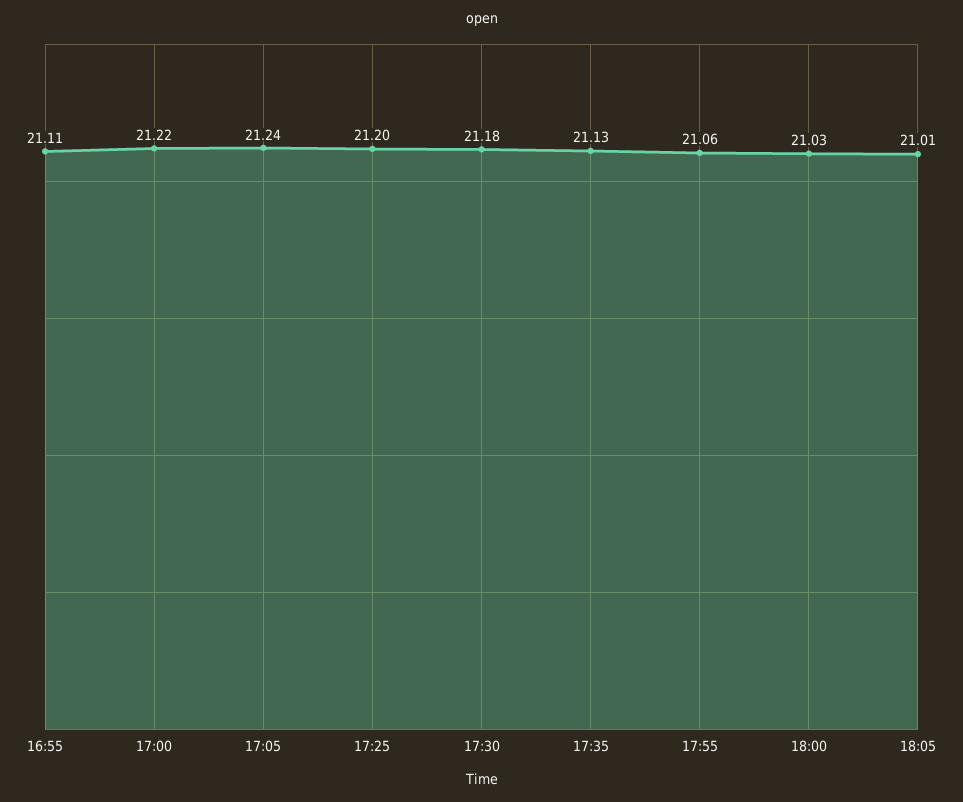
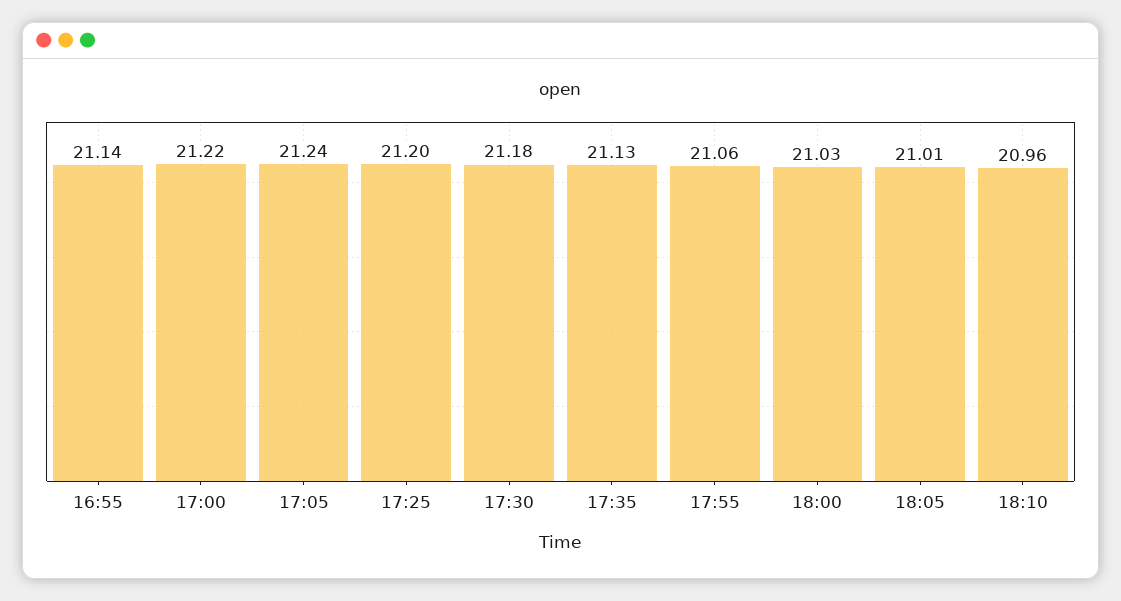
16:55: 21.11 -> 21.14
18:10: none -> 20.96

